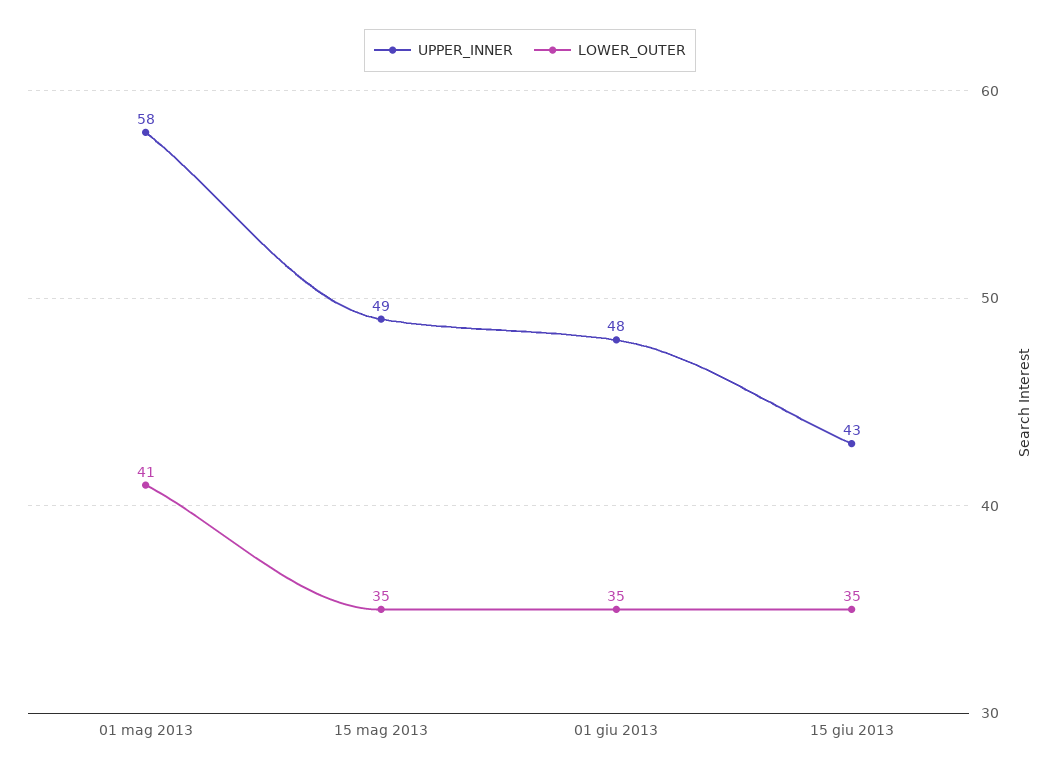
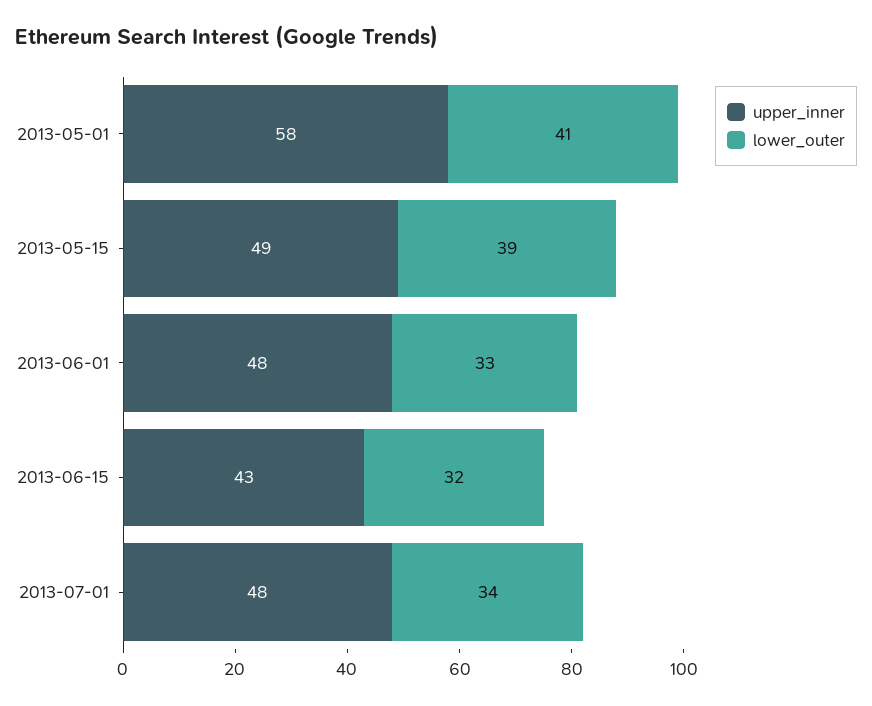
LOWER_OUTER, 15 mag 2013: 35 -> 39
LOWER_OUTER, 01 giu 2013: 35 -> 33
LOWER_OUTER, 15 giu 2013: 35 -> 32
UPPER_INNER, 2013-07-01: none -> 48
LOWER_OUTER, 2013-07-01: none -> 34

